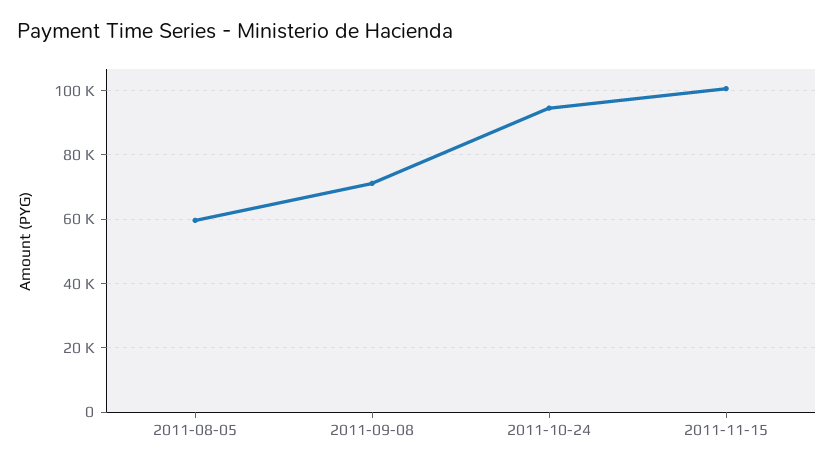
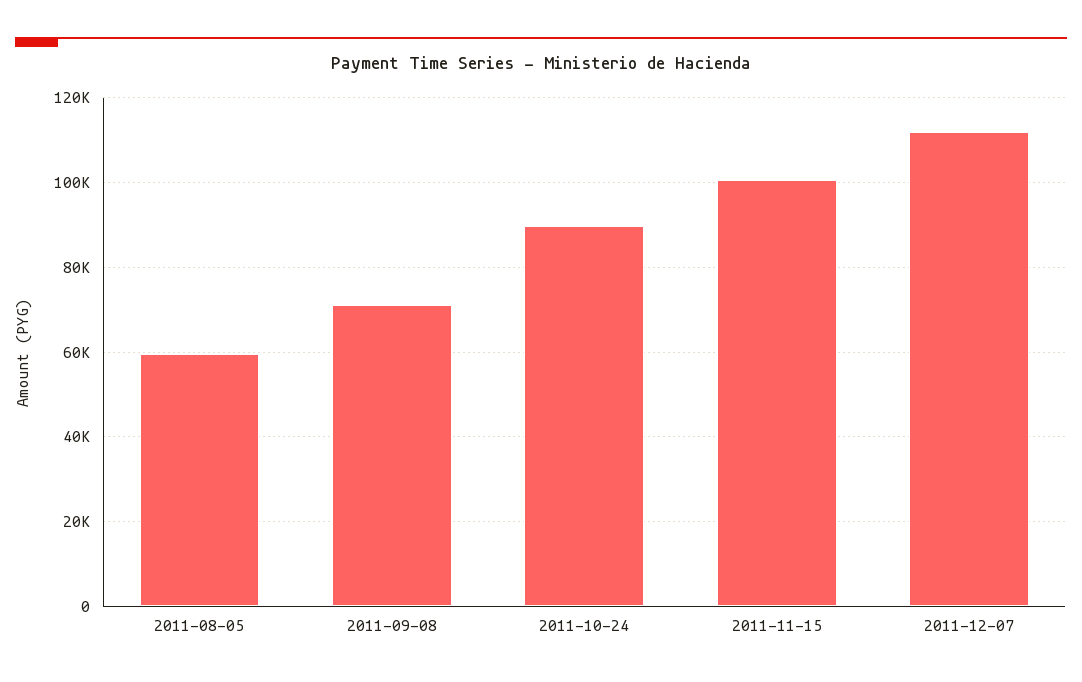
2011-10-24: 94000 -> 90000
2011-12-07: none -> 112000

